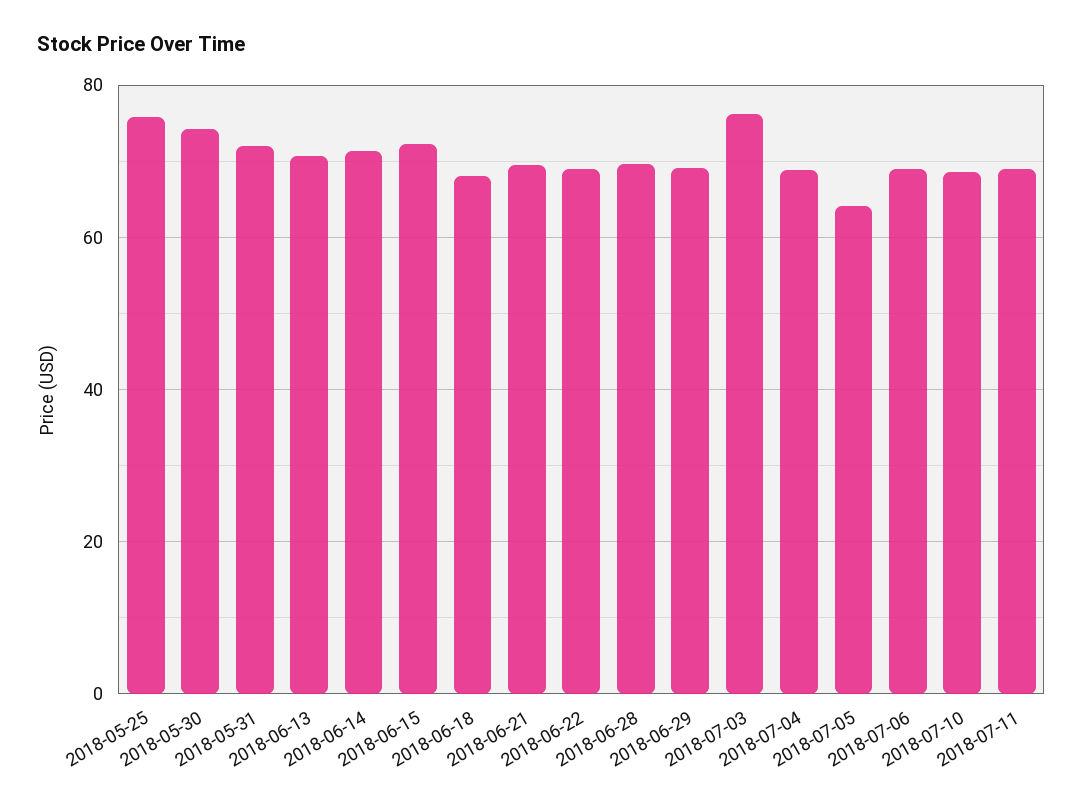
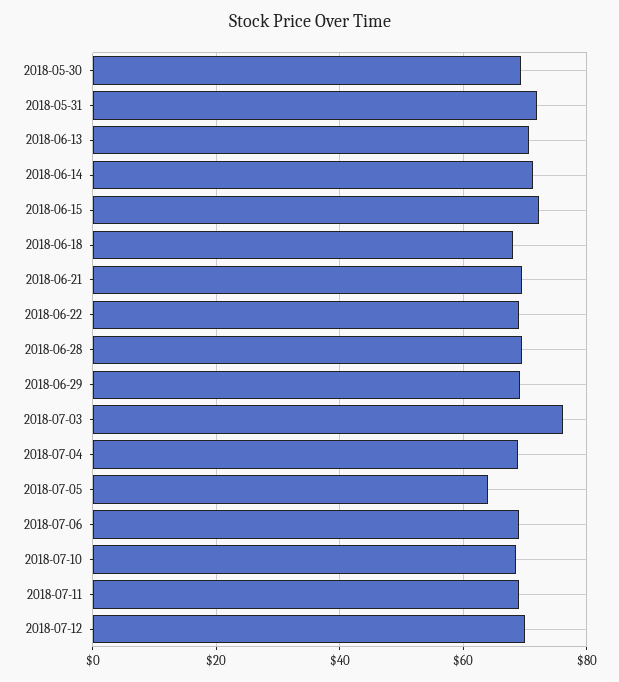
2018-05-25: 76 -> none
2018-05-30: 74 -> 70
2018-07-12: none -> 70

